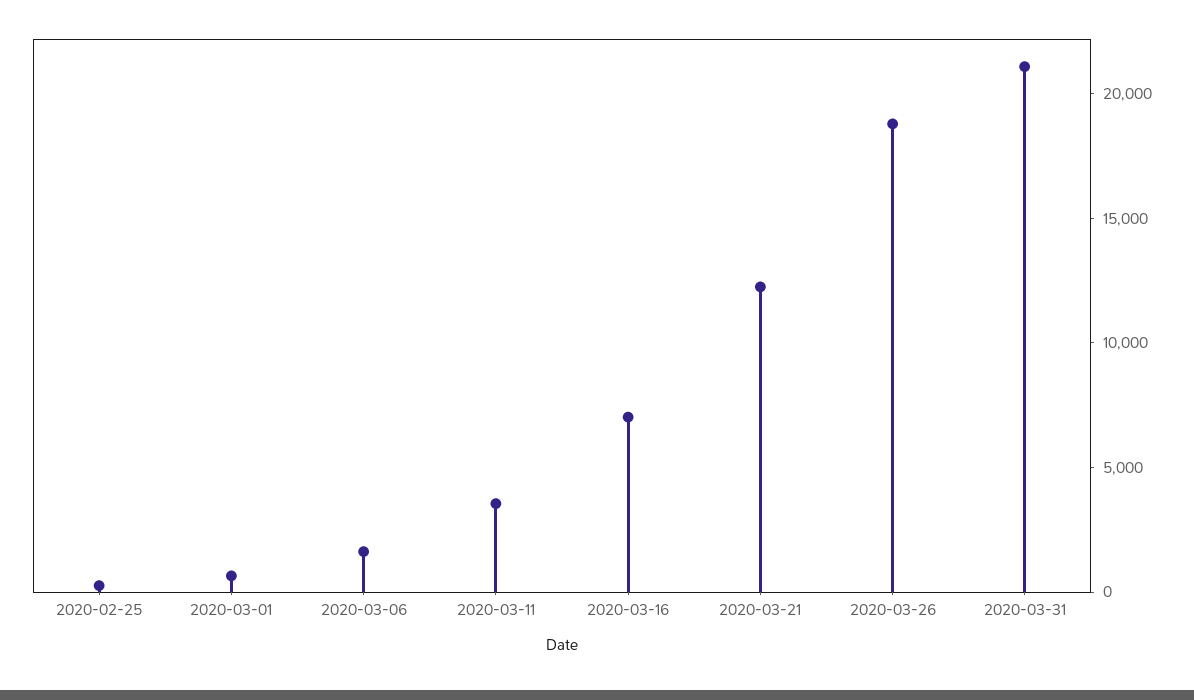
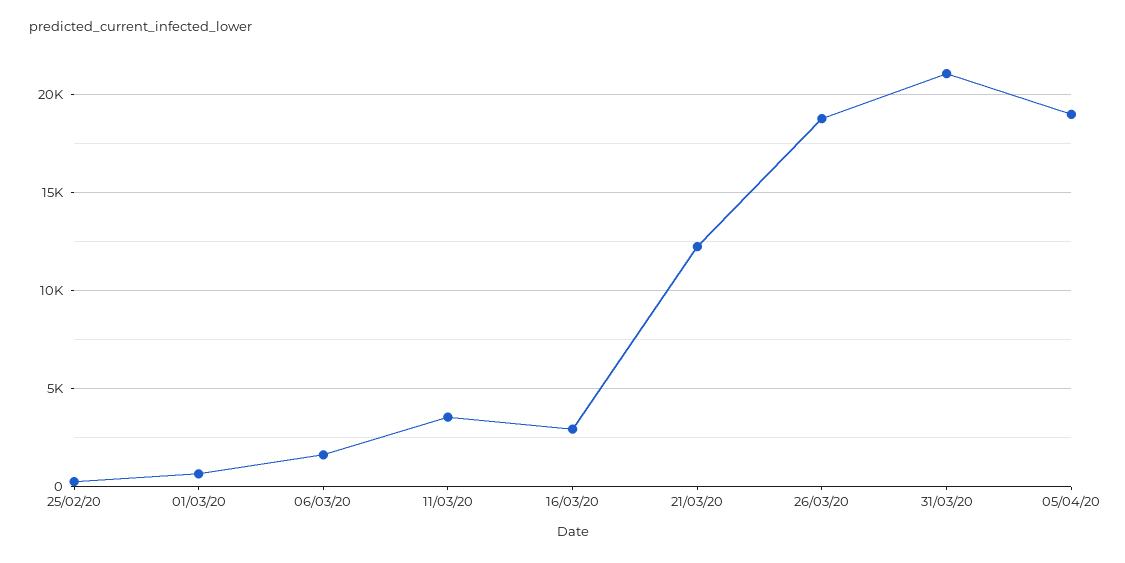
2020-03-16: 7000 -> 3000
05/04/20: none -> 19000

